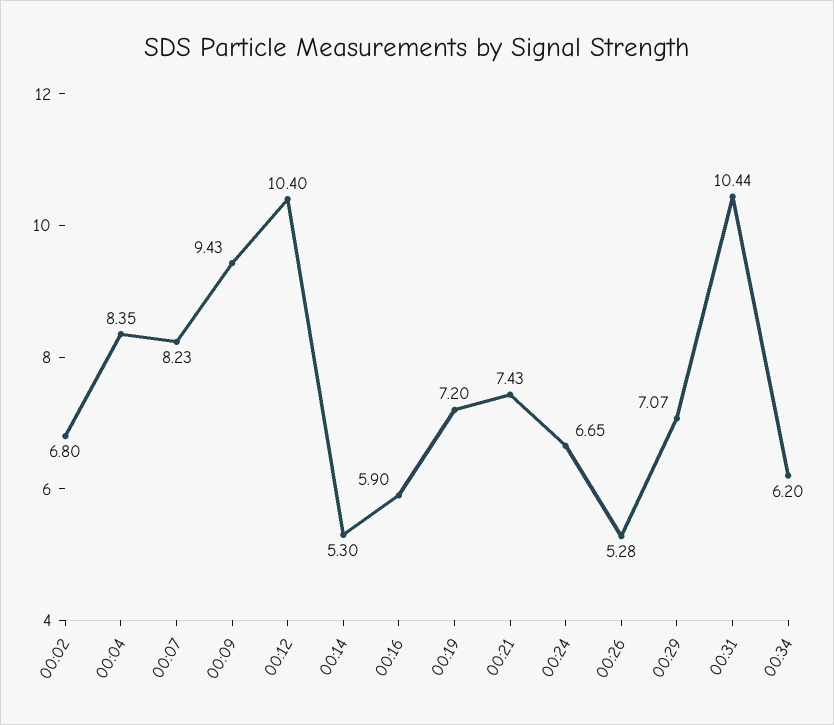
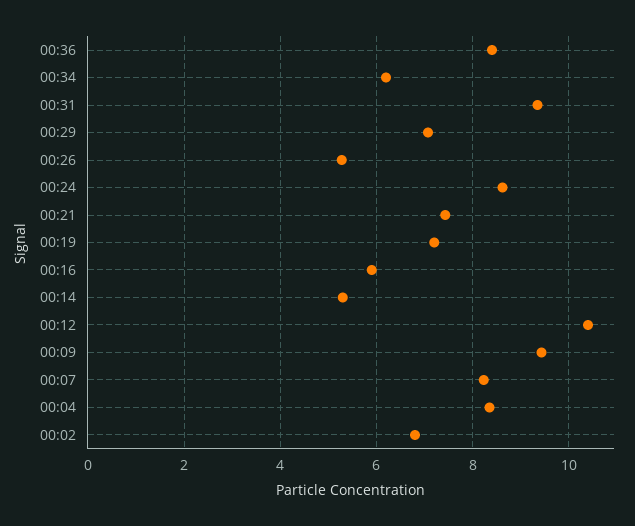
00:24: 6.65 -> 8.6
00:31: 10.44 -> 9.4
00:36: none -> 8.4

